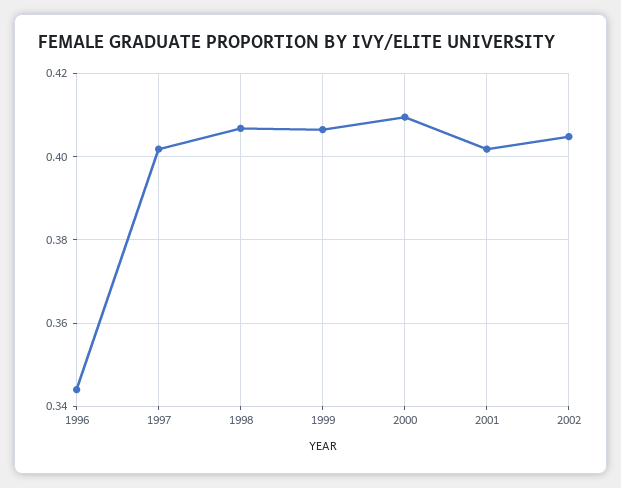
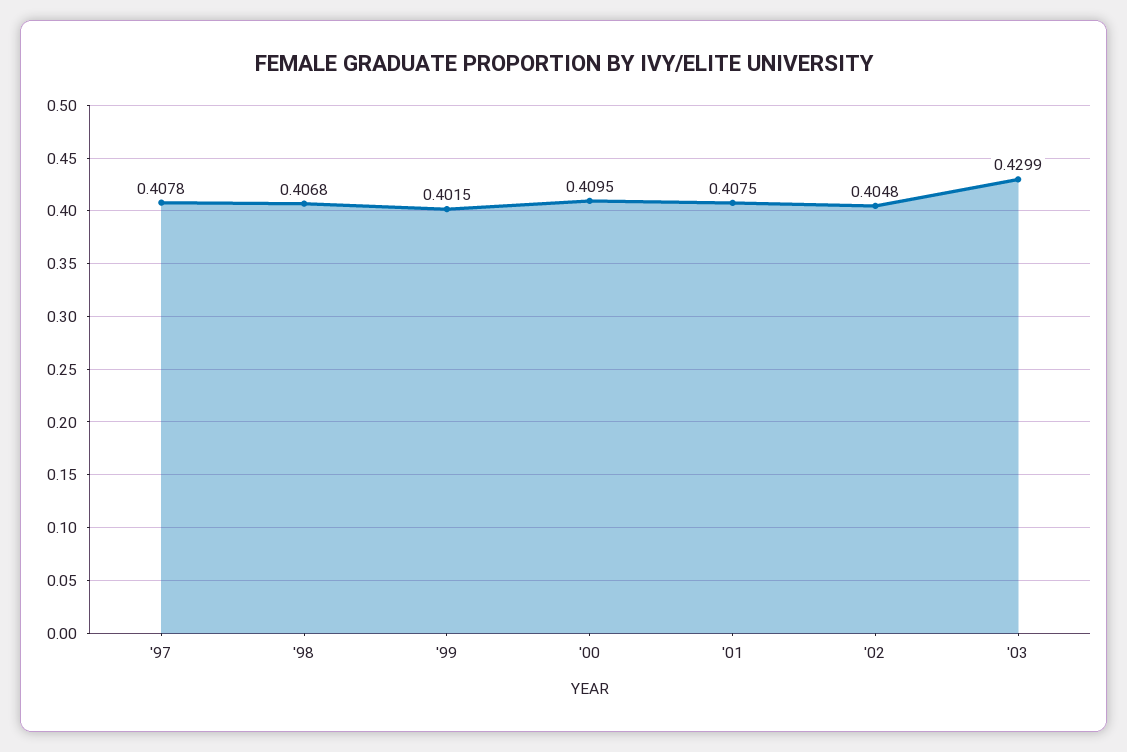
1996: 0.344 -> none
1997: 0.402 -> 0.4078
1999: 0.406 -> 0.4015
2001: 0.402 -> 0.4075
'03: none -> 0.4299

